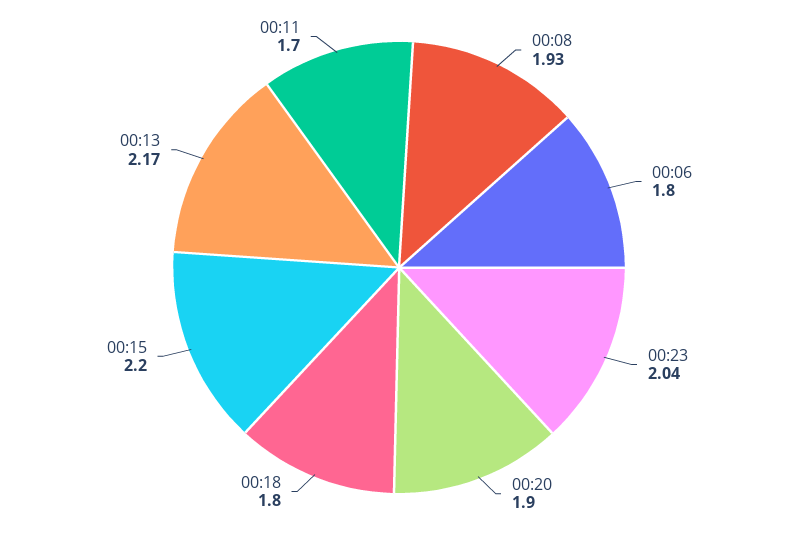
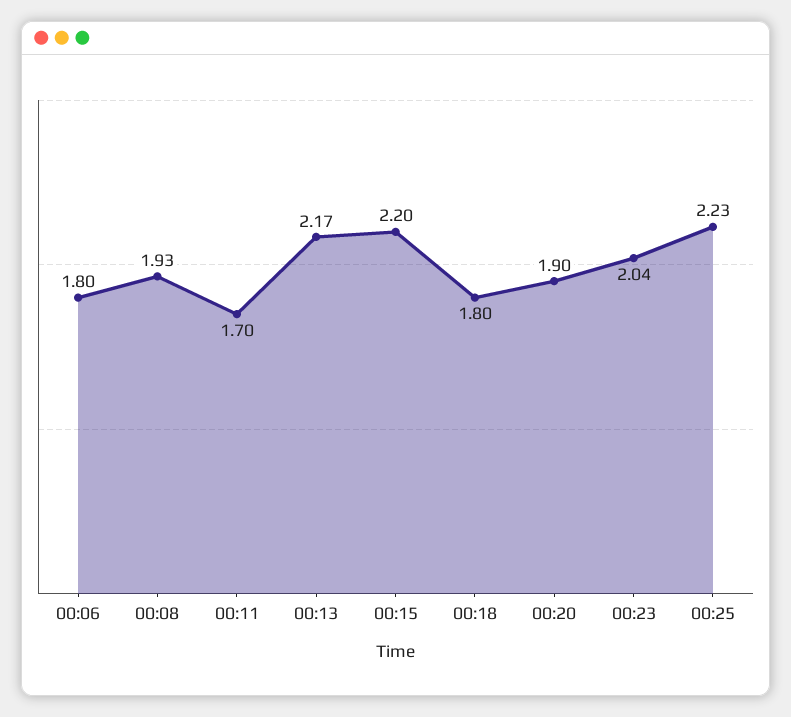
00:25: none -> 2.23

